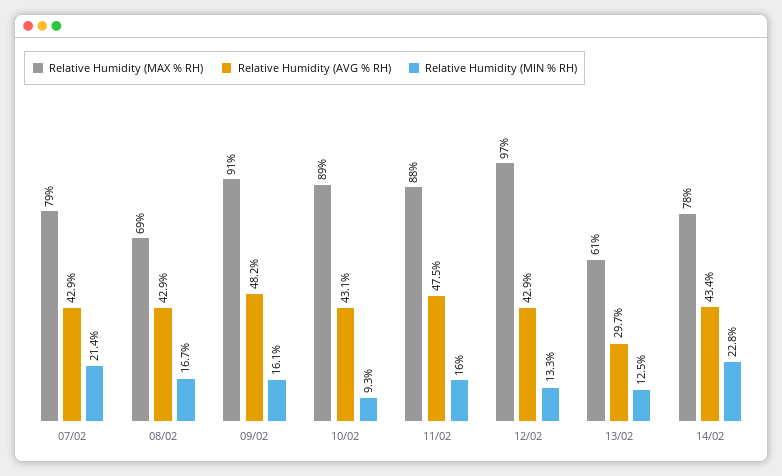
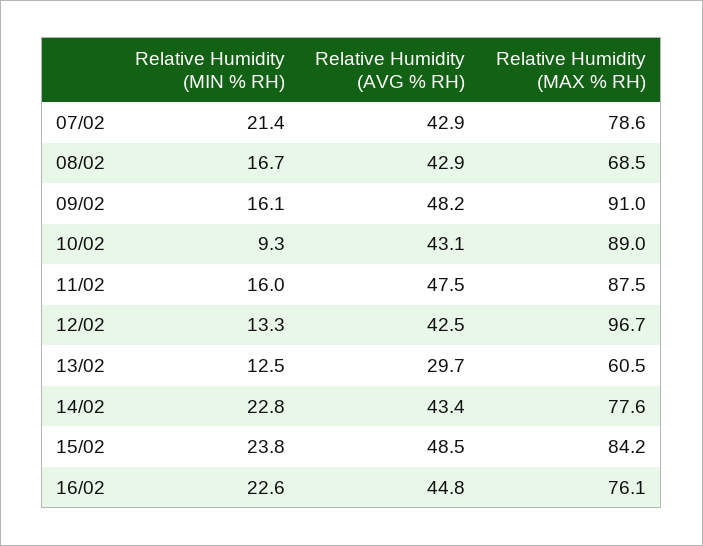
Relative Humidity (AVG % RH), 12/02: 42.9 -> 42.5
Relative Humidity (MIN % RH), 15/02: none -> 23.8
Relative Humidity (AVG % RH), 15/02: none -> 48.5
Relative Humidity (MAX % RH), 15/02: none -> 84.2
Relative Humidity (MIN % RH), 16/02: none -> 22.6
Relative Humidity (AVG % RH), 16/02: none -> 44.8
Relative Humidity (MAX % RH), 16/02: none -> 76.1

